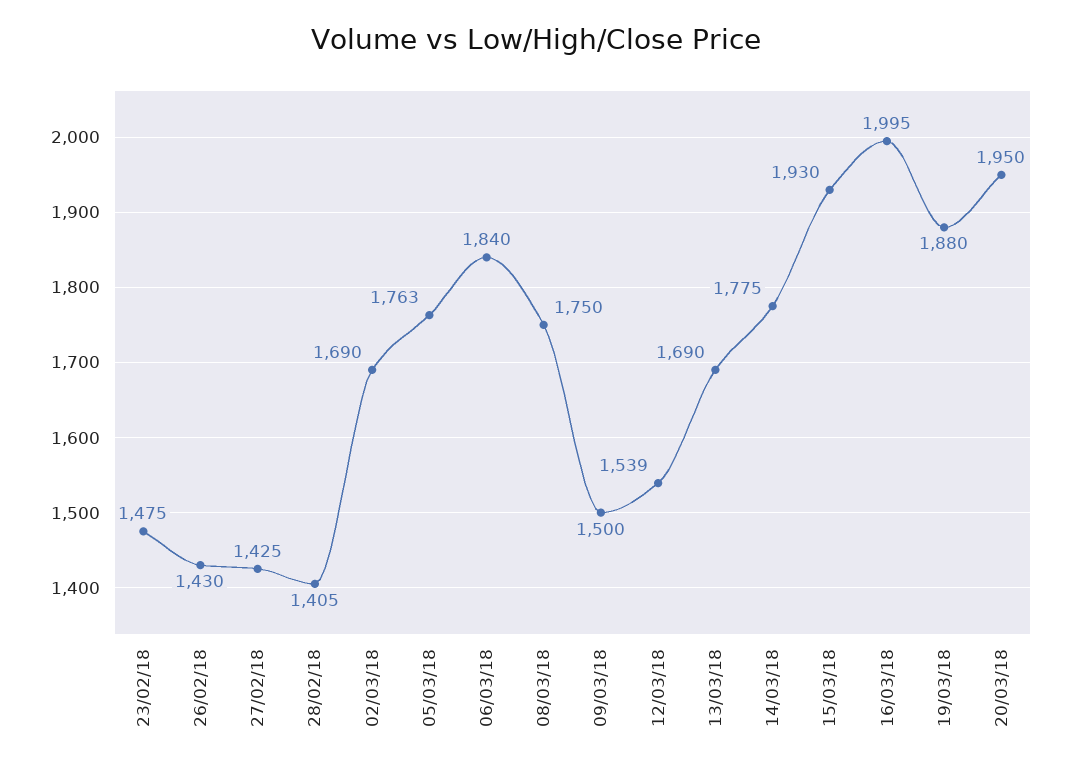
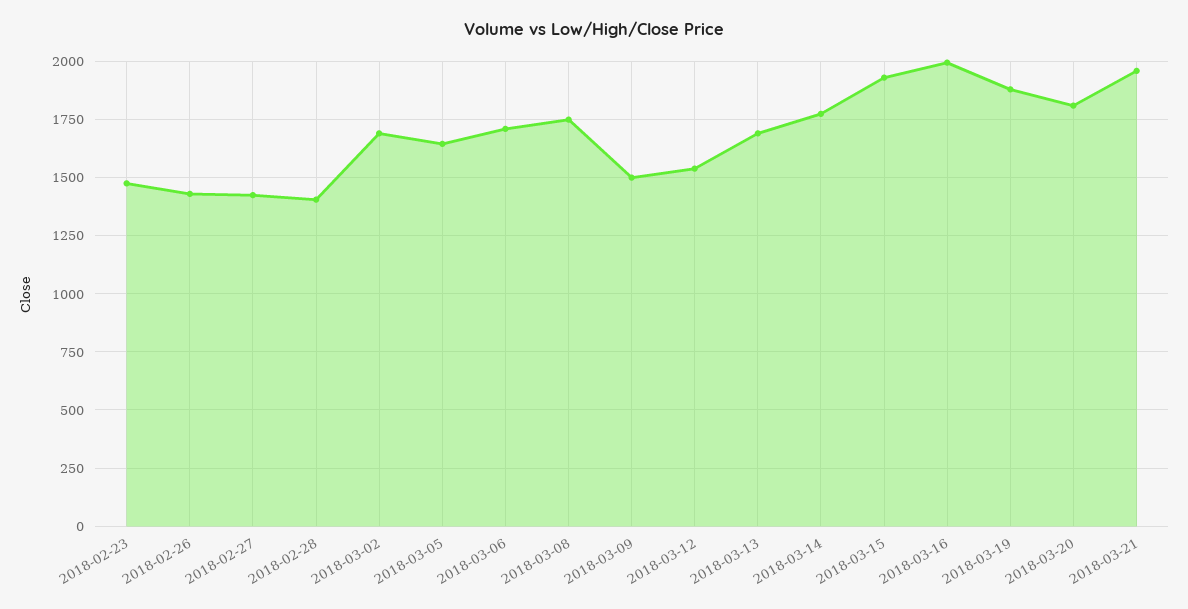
05/03/18: 1763 -> 1650
06/03/18: 1840 -> 1700
20/03/18: 1950 -> 1800
2018-03-21: none -> 1950

